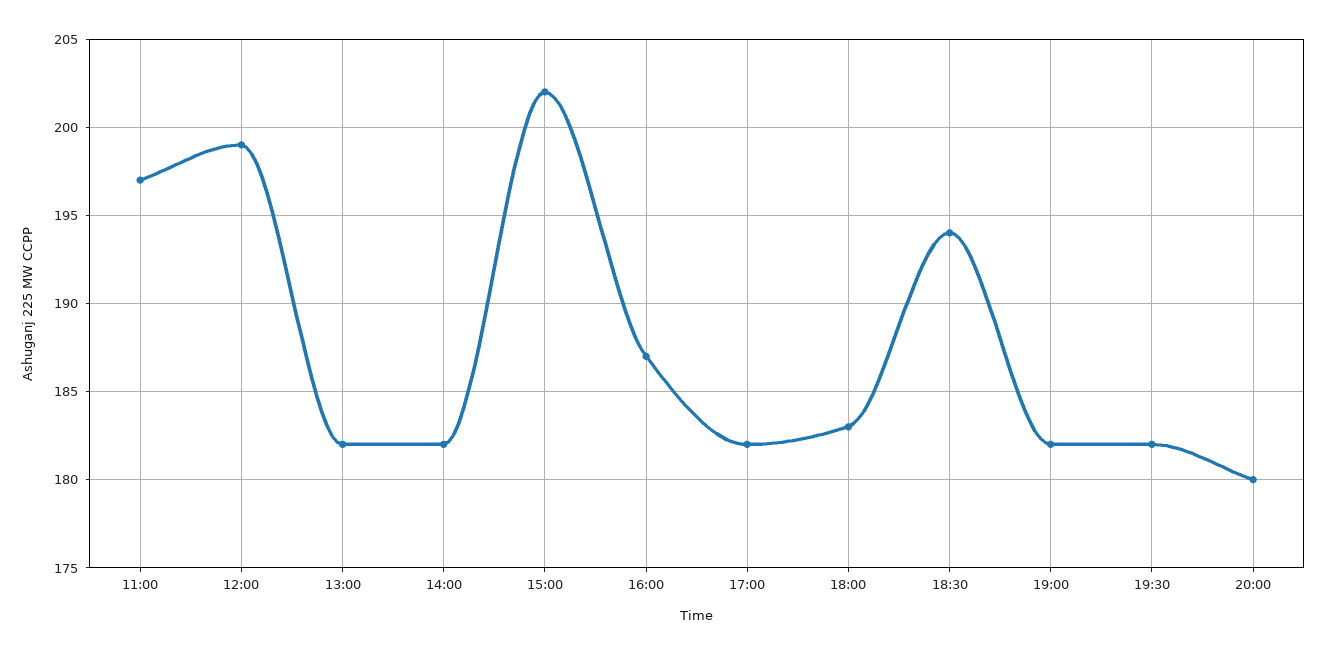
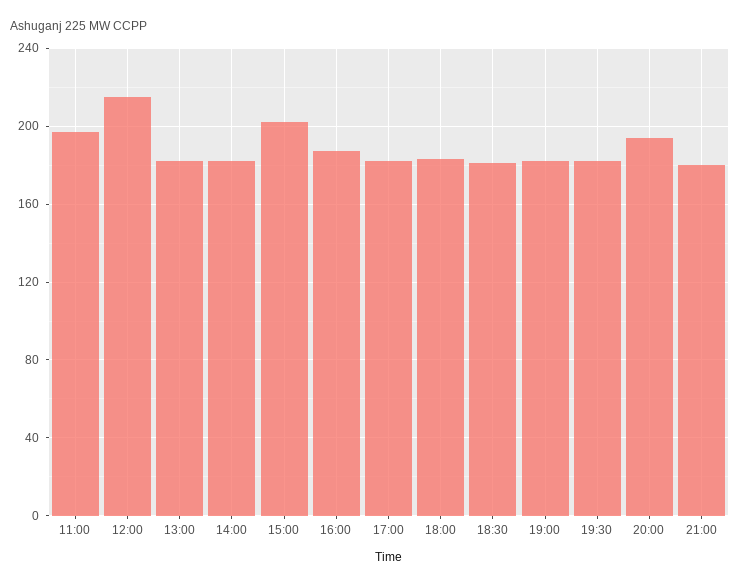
12:00: 199 -> 215
18:30: 194 -> 180
20:00: 180 -> 195
21:00: none -> 180

